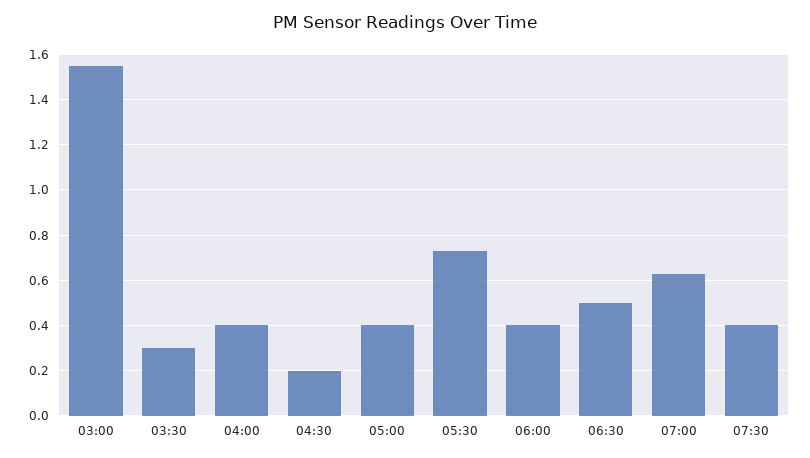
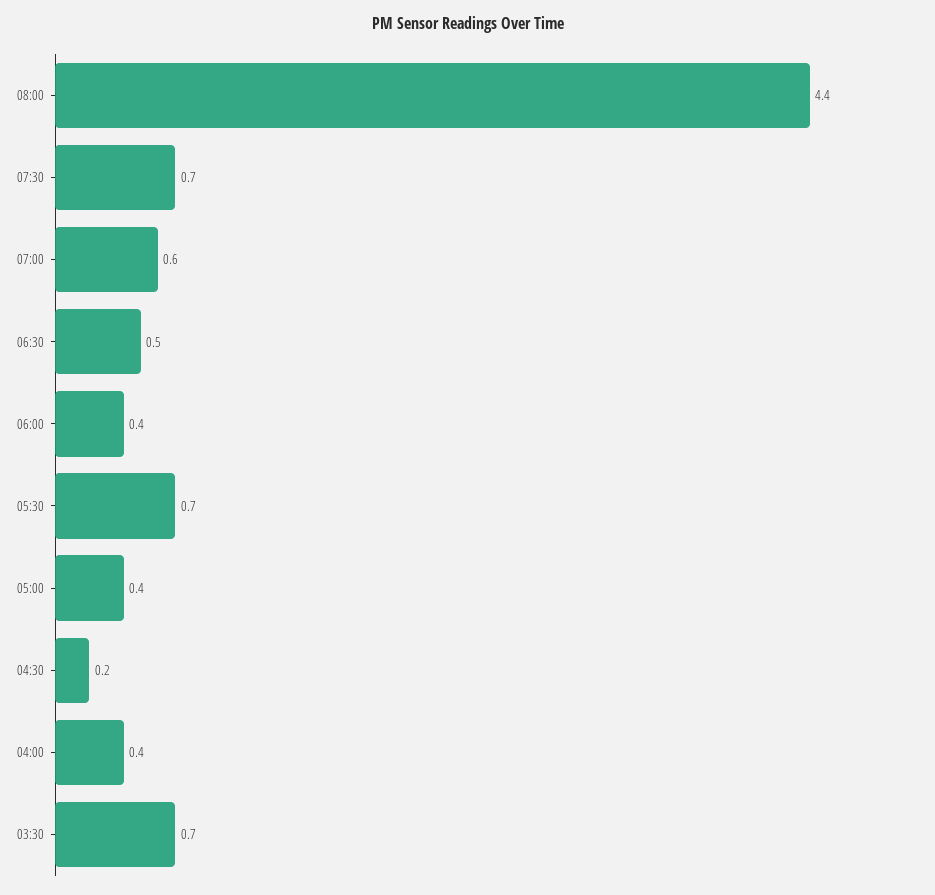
03:00: 1.55 -> none
03:30: 0.3 -> 0.7
07:30: 0.4 -> 0.7
08:00: none -> 4.4

